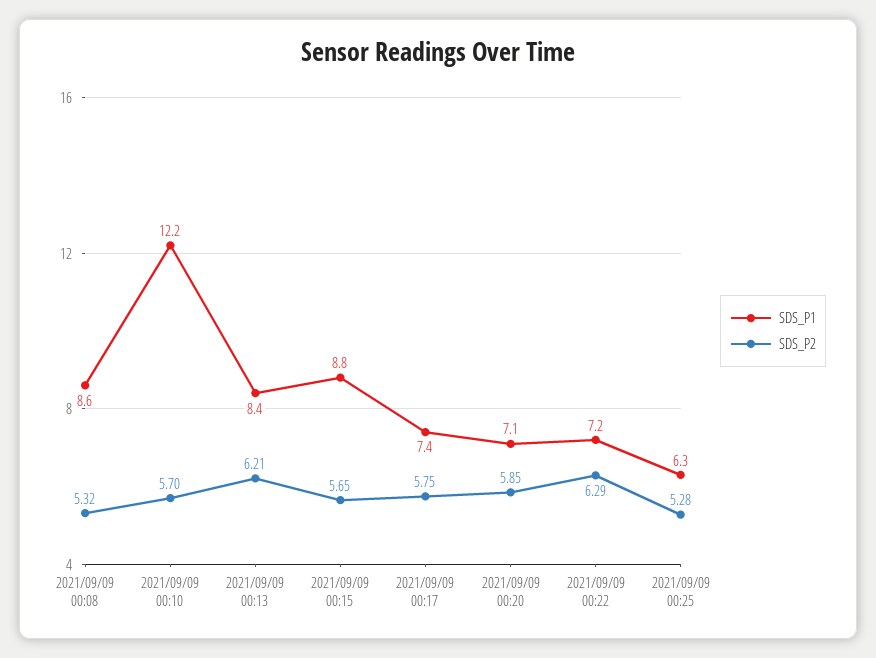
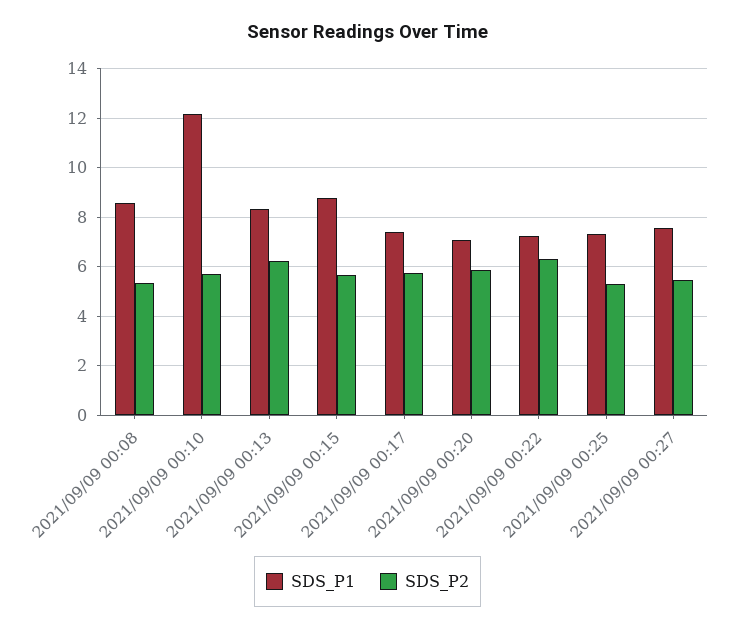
SDS_P1, 2021/09/09 00:25: 6.3 -> 7.25
SDS_P1, 2021/09/09 00:27: none -> 7.5
SDS_P2, 2021/09/09 00:27: none -> 5.5

